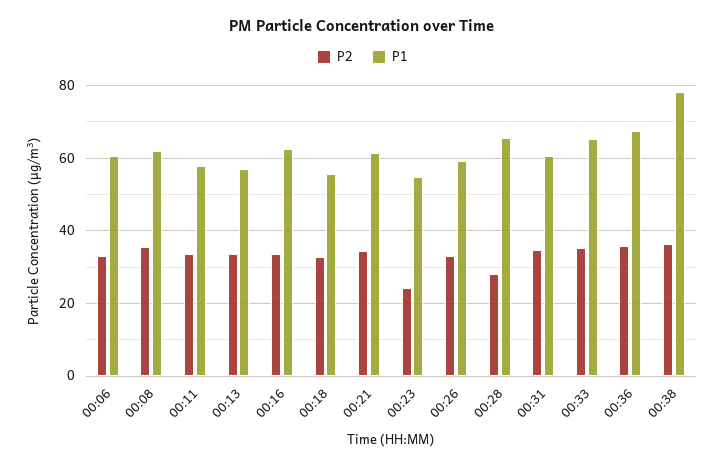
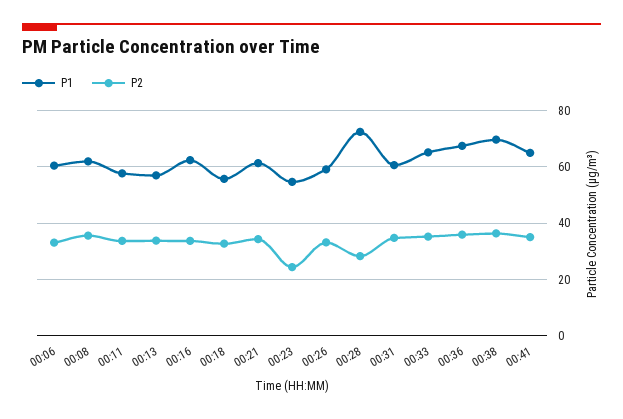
P1, 00:28: 66 -> 72.5
P1, 00:38: 78 -> 70
P1, 00:41: none -> 65
P2, 00:41: none -> 35

